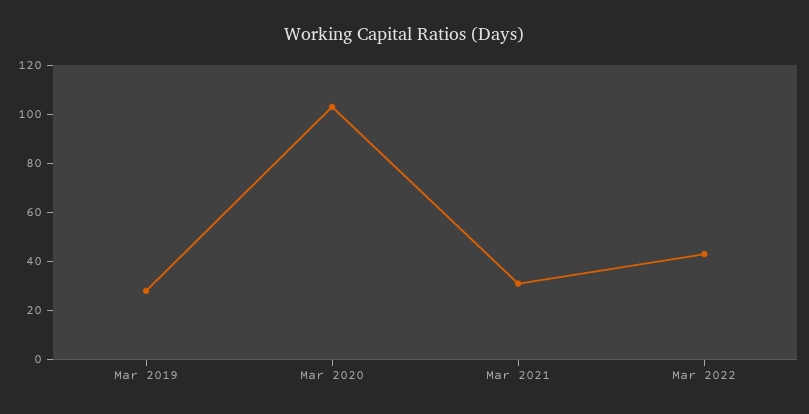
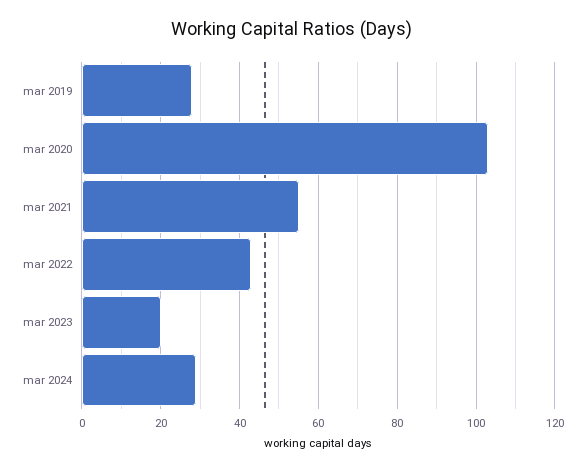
Mar 2021: 30 -> 55
mar 2023: none -> 20
mar 2024: none -> 30

